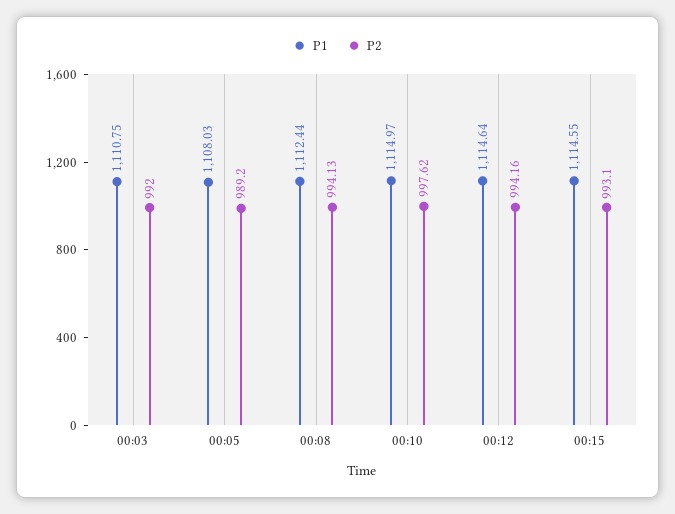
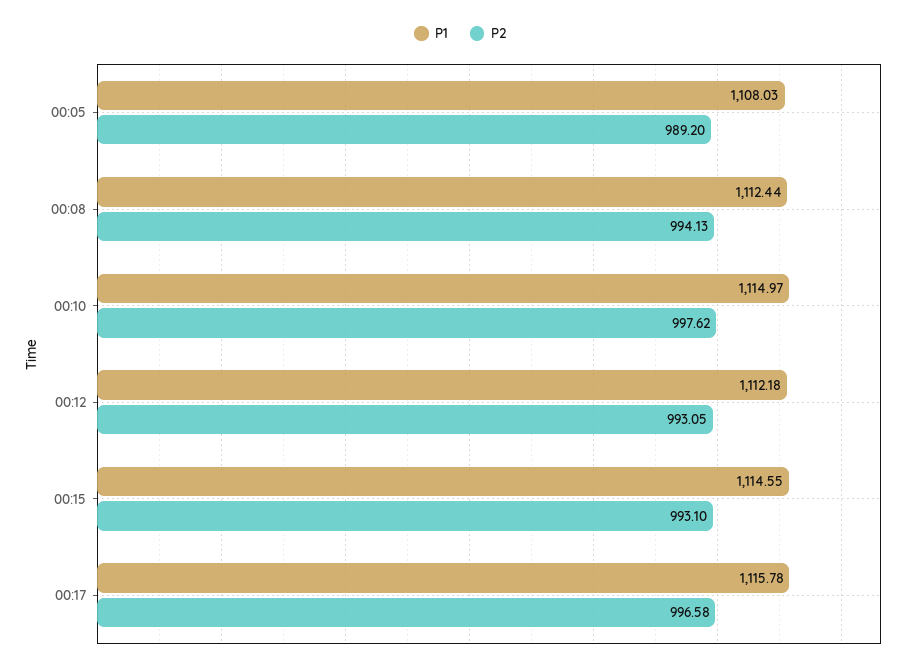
P1, 00:03: 1110.75 -> none
P2, 00:03: 992 -> none
P1, 00:12: 1114.64 -> 1112.18
P2, 00:12: 994.16 -> 993.05
P1, 00:17: none -> 1115.78
P2, 00:17: none -> 996.58

